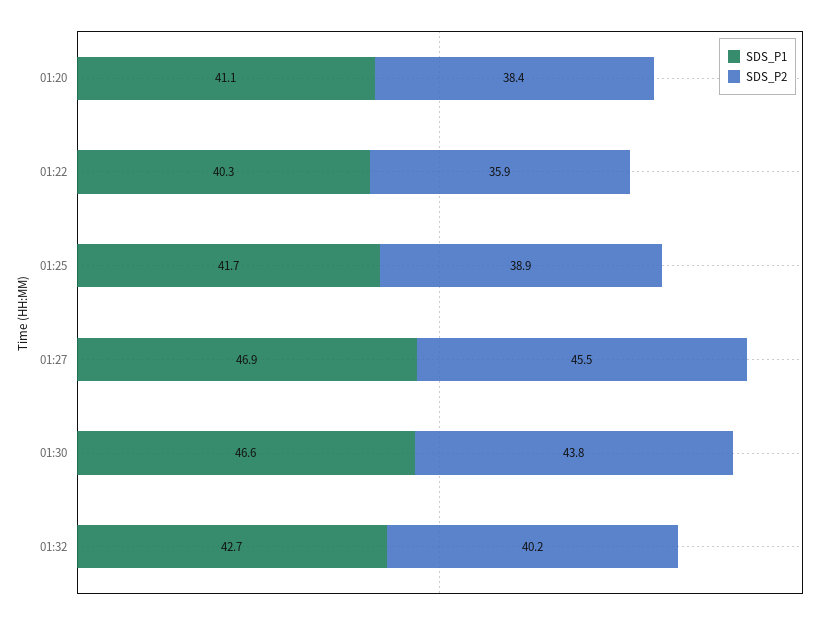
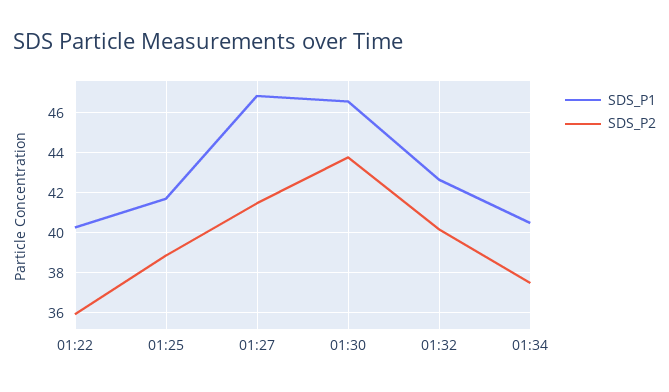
SDS_P1, 01:20: 41.1 -> none
SDS_P2, 01:20: 38.4 -> none
SDS_P2, 01:27: 45.5 -> 41.5
SDS_P1, 01:34: none -> 40.5
SDS_P2, 01:34: none -> 37.5

